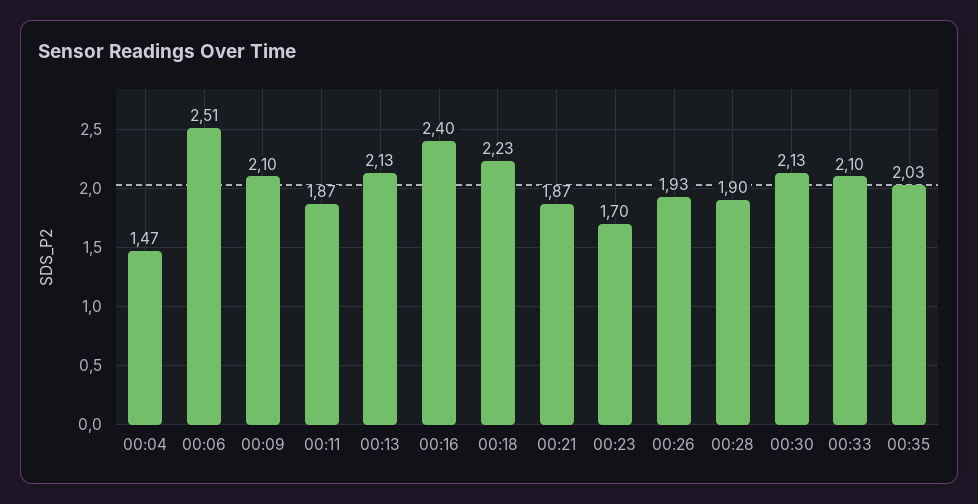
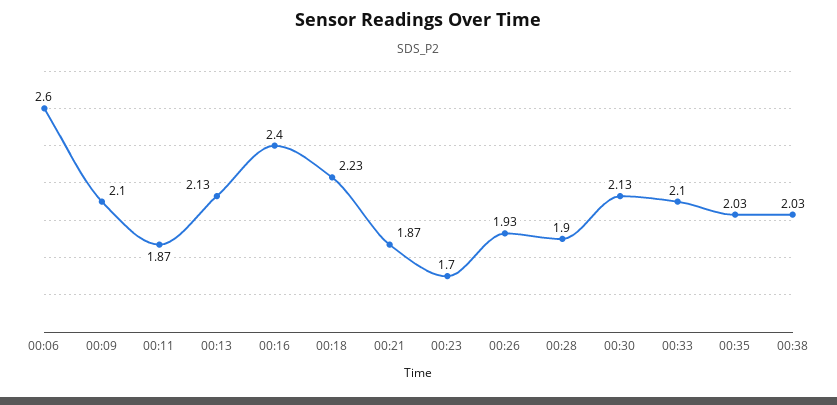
00:04: 1.47 -> none
00:06: 2.51 -> 2.6
00:38: none -> 2.03

